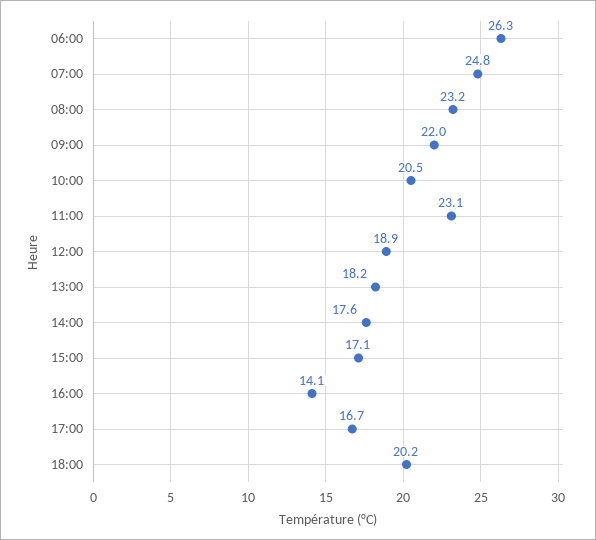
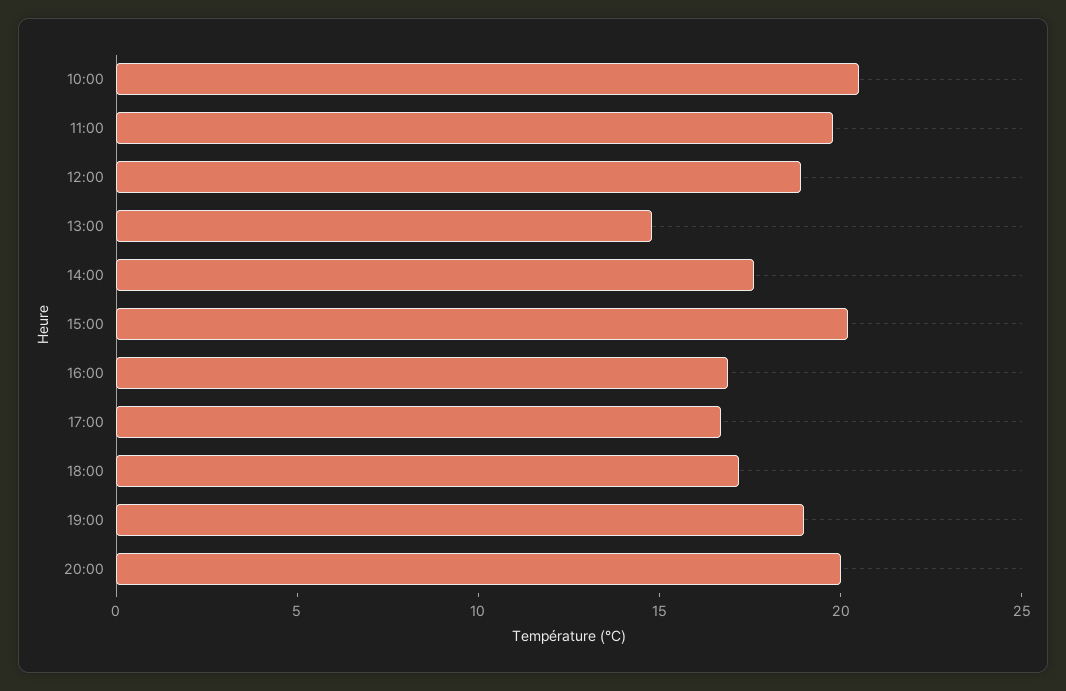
06:00: 26.3 -> none
07:00: 24.8 -> none
08:00: 23.2 -> none
09:00: 22 -> none
11:00: 23.1 -> 20
13:00: 18.2 -> 15
15:00: 17.1 -> 20
16:00: 14.1 -> 17
18:00: 20.2 -> 17
19:00: none -> 19
20:00: none -> 20

